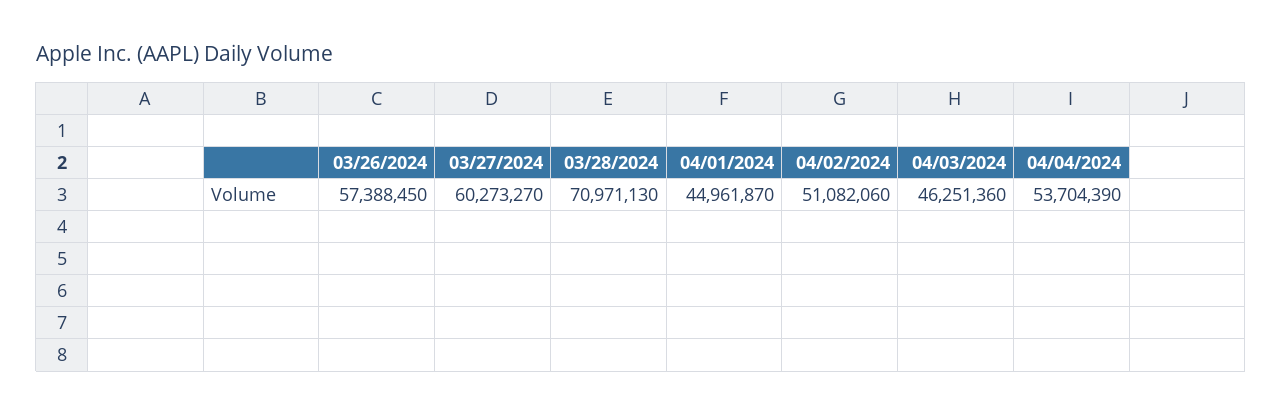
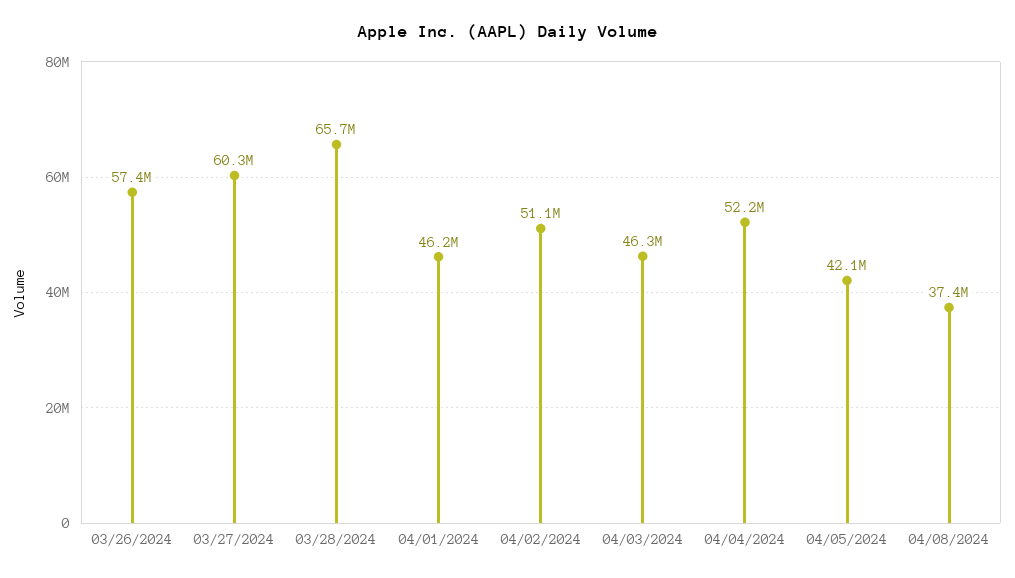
03/28/2024: 70971130 -> 65700000
04/01/2024: 44961870 -> 46200000
04/04/2024: 53704390 -> 52200000
04/05/2024: none -> 42100000
04/08/2024: none -> 37400000

